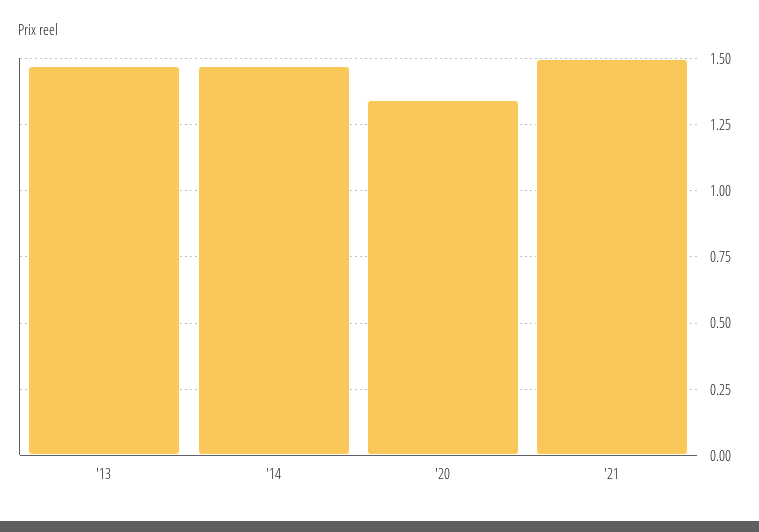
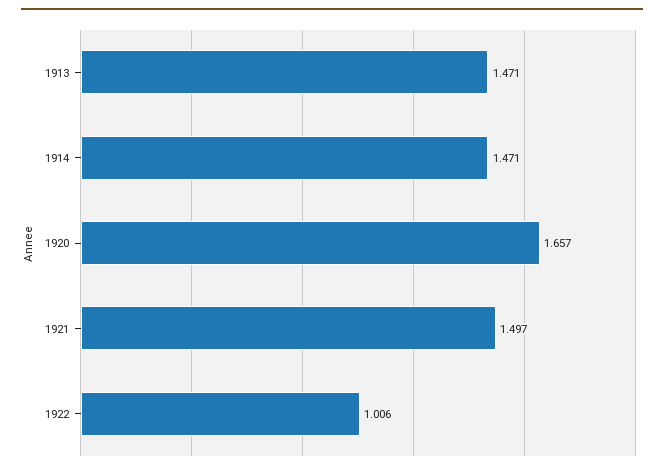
'20: 1.35 -> 1.657
1922: none -> 1.006

